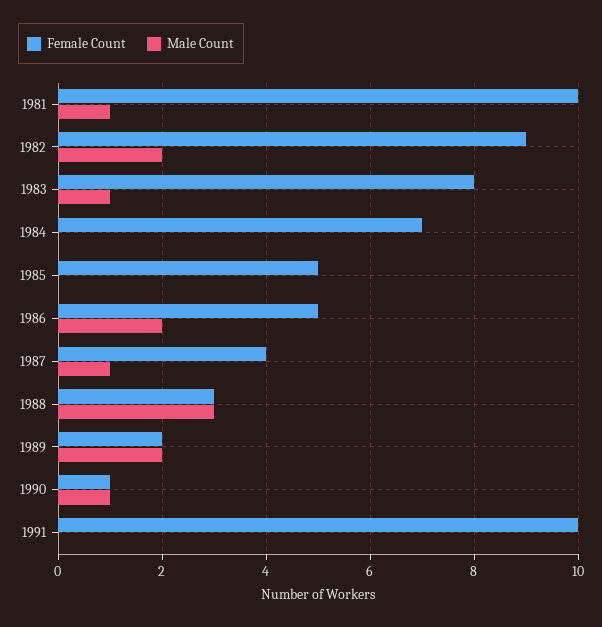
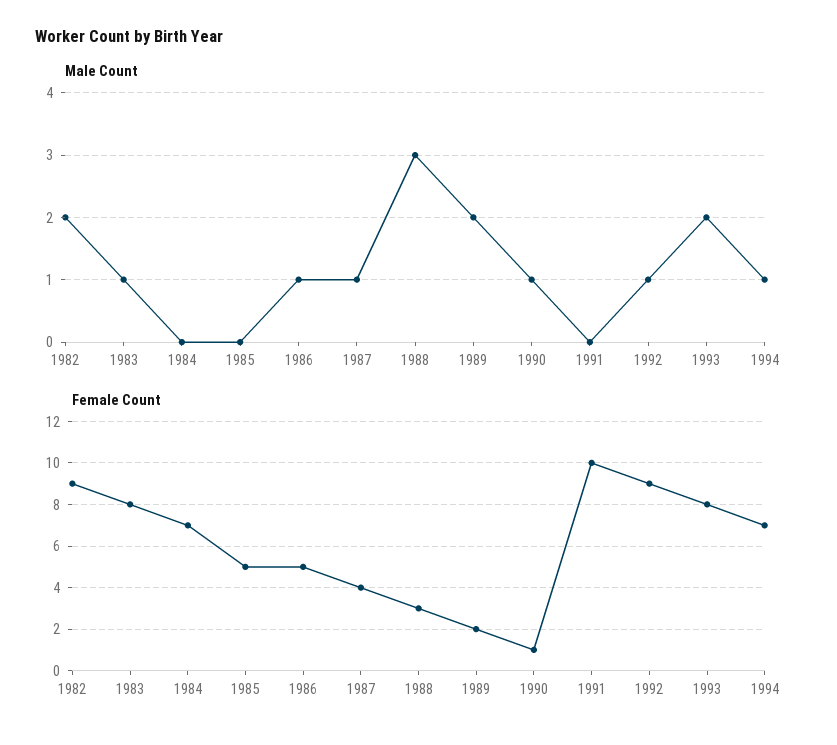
Female Count, 1981: 10 -> none
Male Count, 1981: 1 -> none
Male Count, 1986: 2 -> 1
Male Count, 1992: none -> 1
Male Count, 1993: none -> 2
Male Count, 1994: none -> 1
Female Count, 1992: none -> 9
Female Count, 1993: none -> 8
Female Count, 1994: none -> 7

